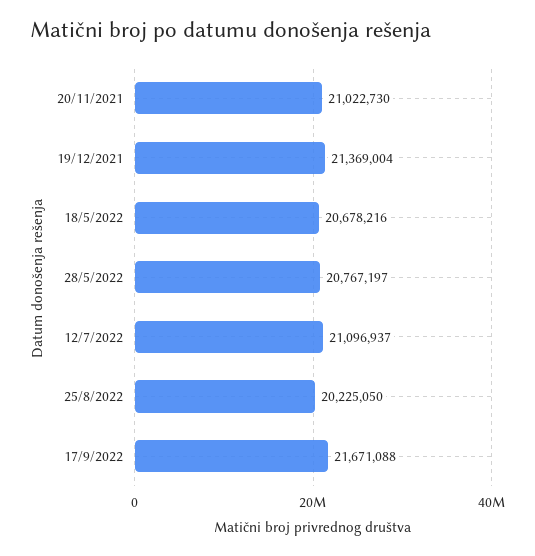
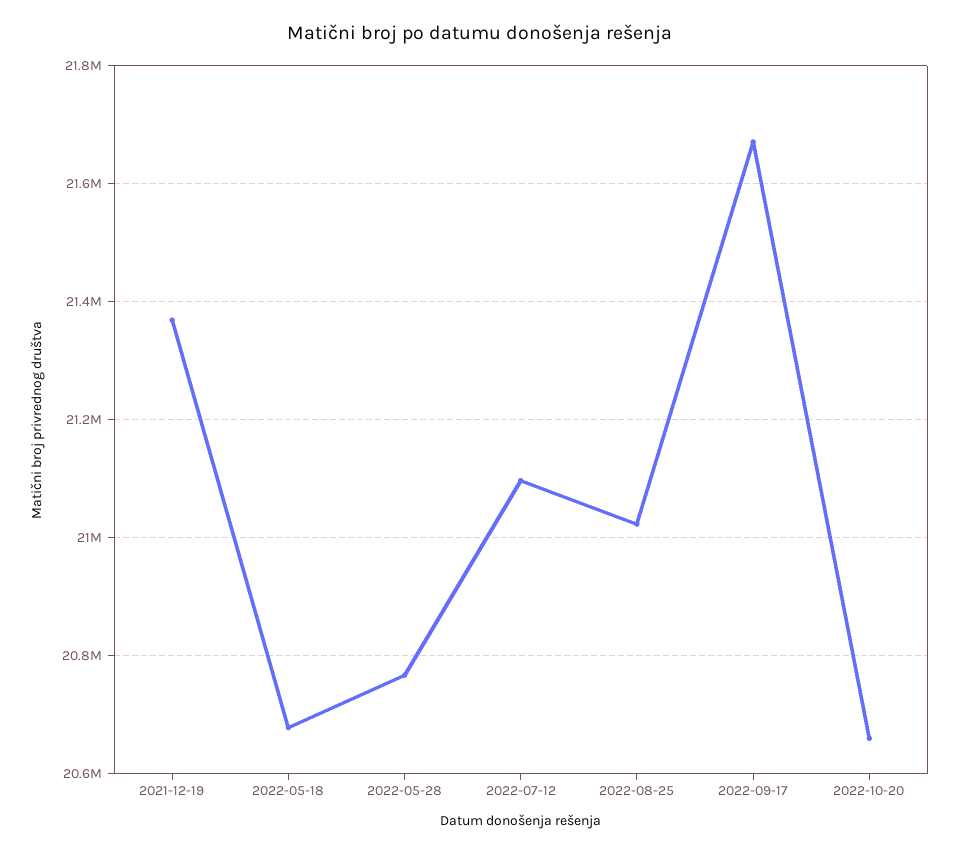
20/11/2021: 21022730 -> none
25/8/2022: 20225050 -> 21020000
2022-10-20: none -> 20660000

